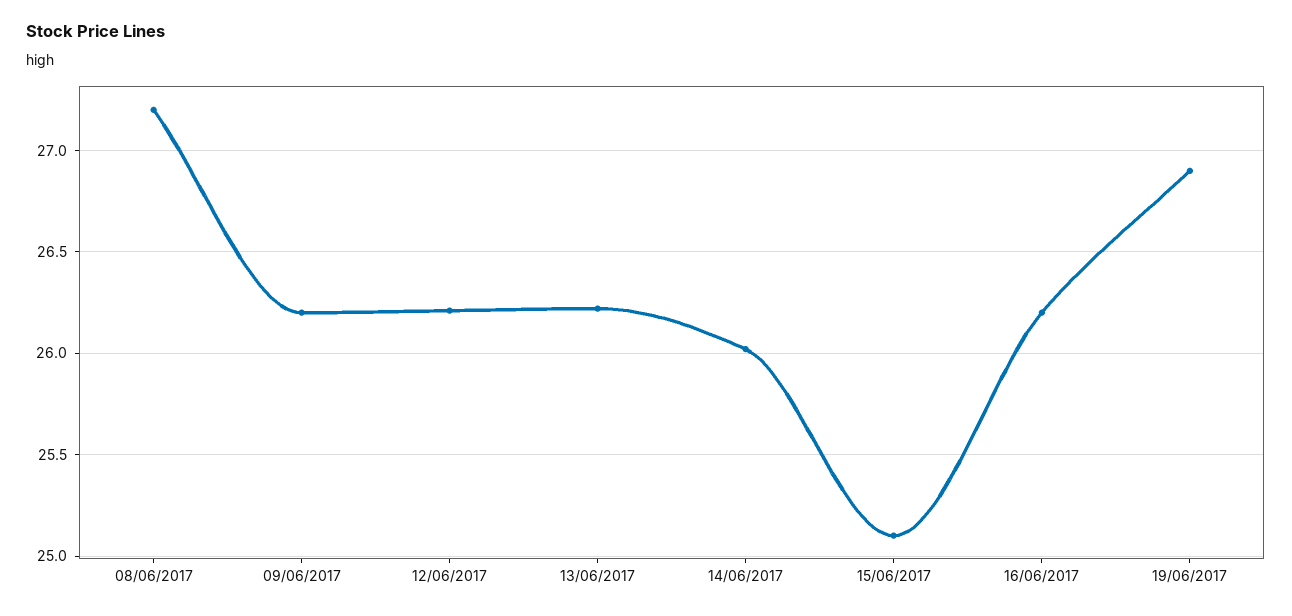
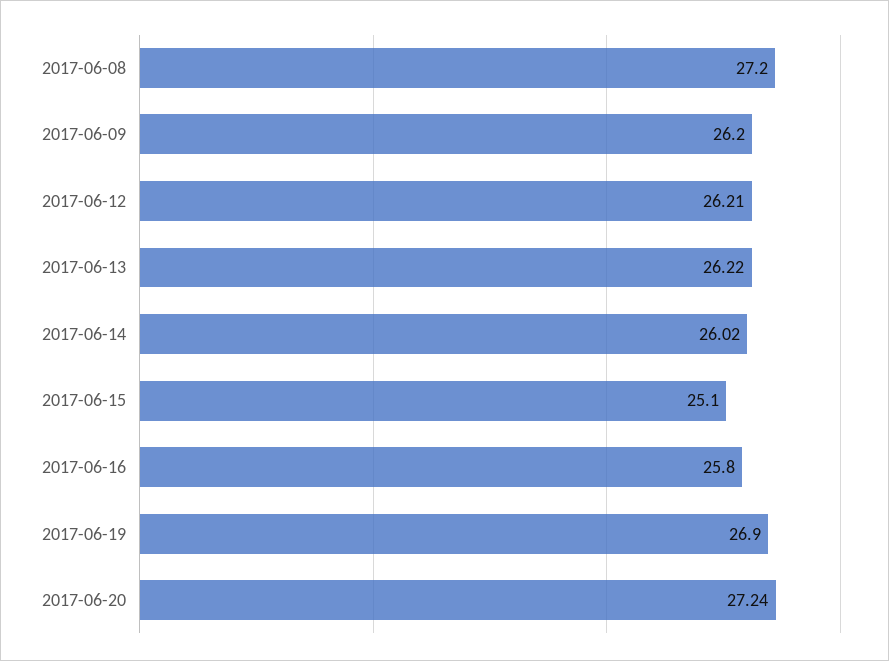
16/06/2017: 26.2 -> 25.8
2017-06-20: none -> 27.24

